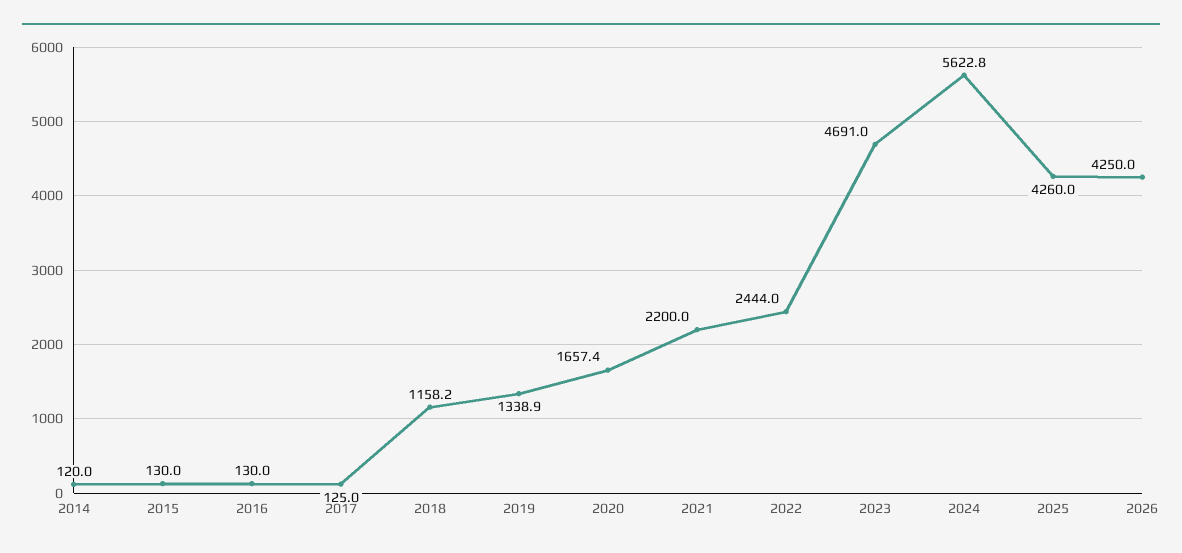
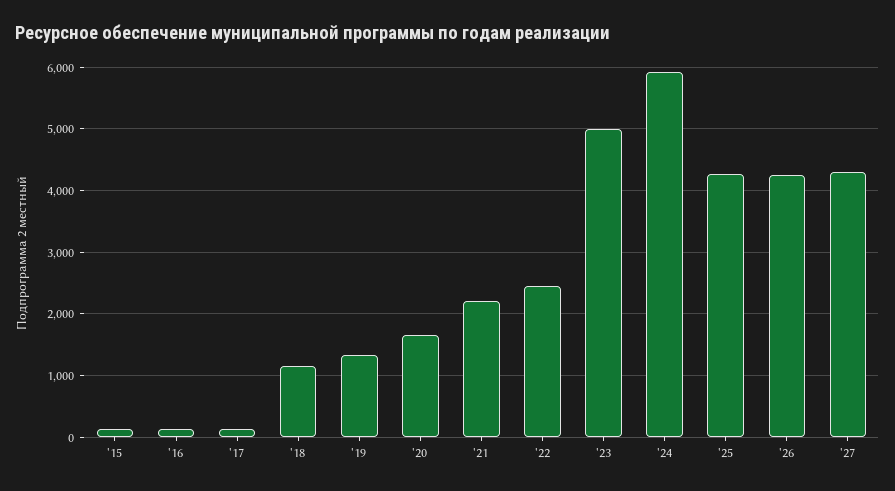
2014: 120 -> none
2023: 4691 -> 5000
2024: 5622.8 -> 5900
'27: none -> 4300

